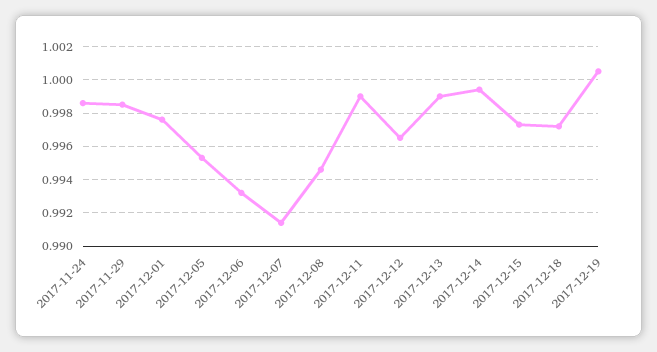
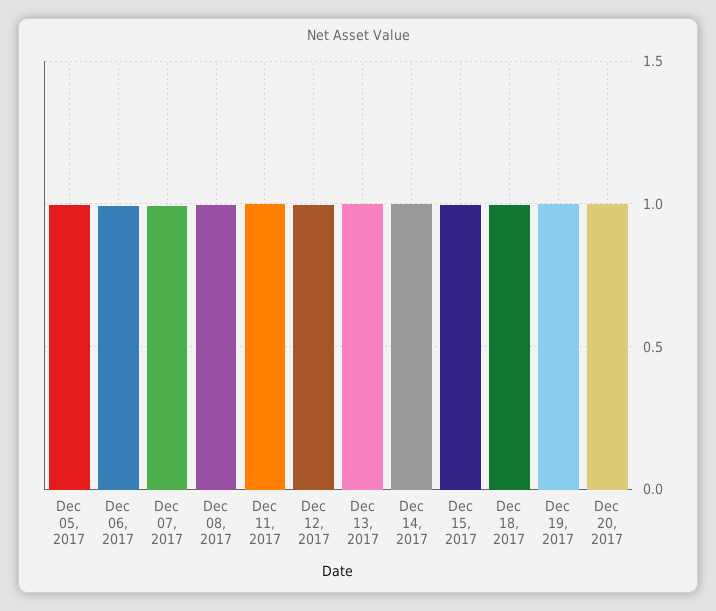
2017-11-24: 0.9985 -> none
2017-11-29: 0.9985 -> none
2017-12-01: 0.9975 -> none
Dec 20, 2017: none -> 1

